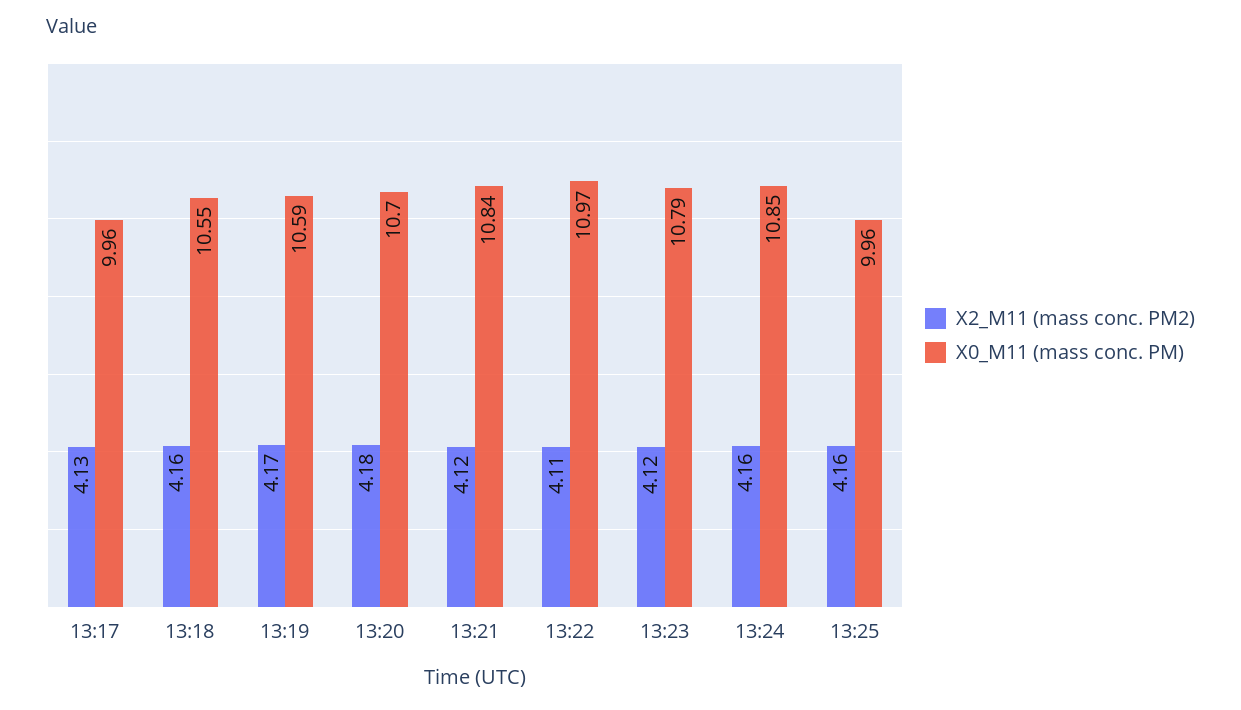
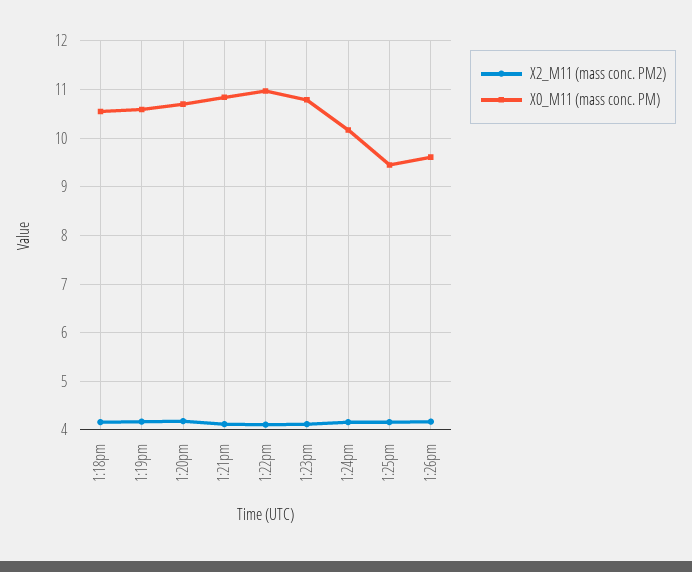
X2_M11 (mass conc. PM2), 13:17: 4.13 -> none
X0_M11 (mass conc. PM), 13:17: 9.96 -> none
X0_M11 (mass conc. PM), 13:24: 10.85 -> 10.2
X0_M11 (mass conc. PM), 13:25: 9.96 -> 9.4
X2_M11 (mass conc. PM2), 1:26pm: none -> 4.2
X0_M11 (mass conc. PM), 1:26pm: none -> 9.6

